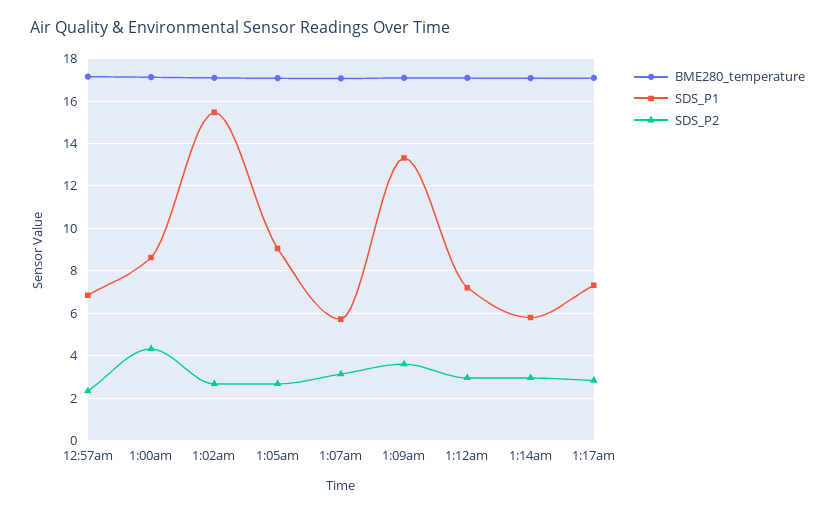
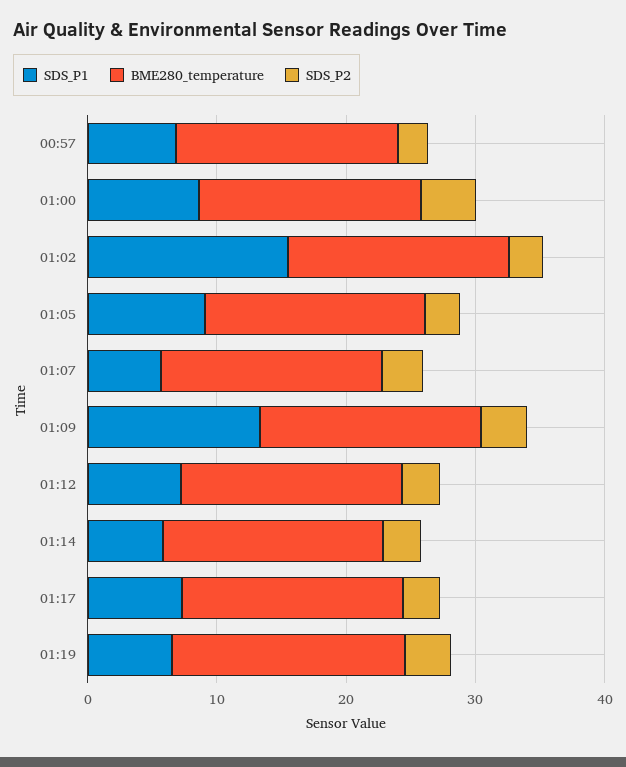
SDS_P1, 01:19: none -> 6
BME280_temperature, 01:19: none -> 18
SDS_P2, 01:19: none -> 4

